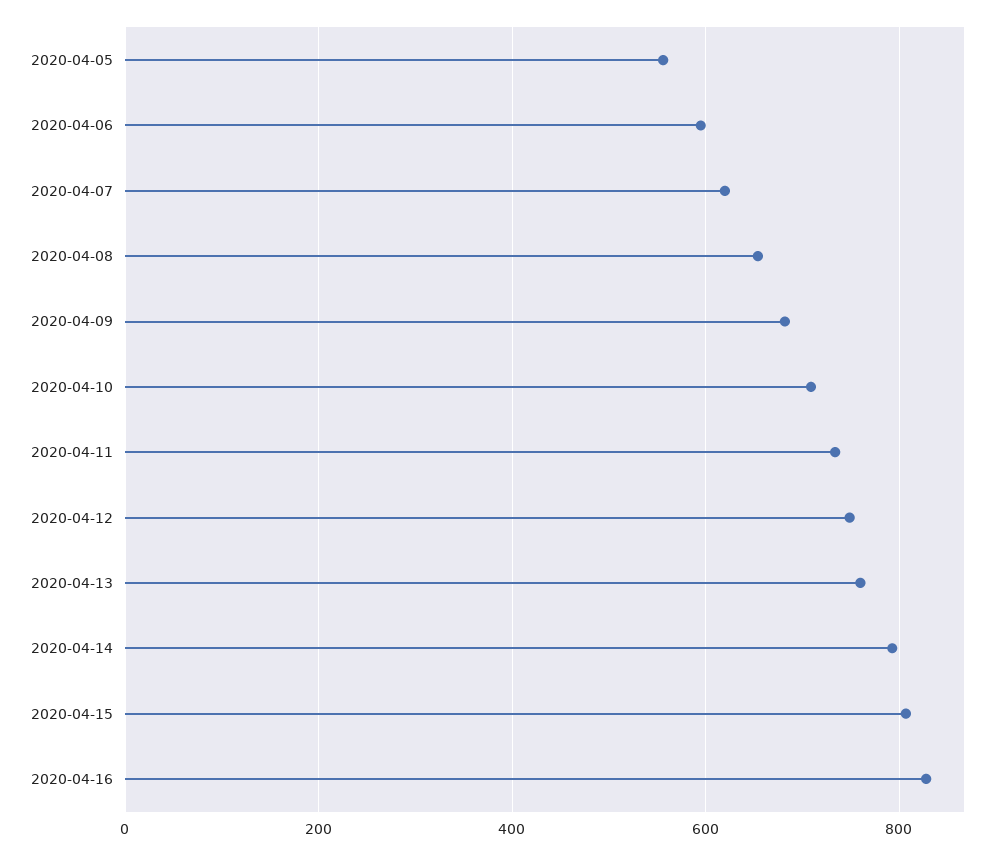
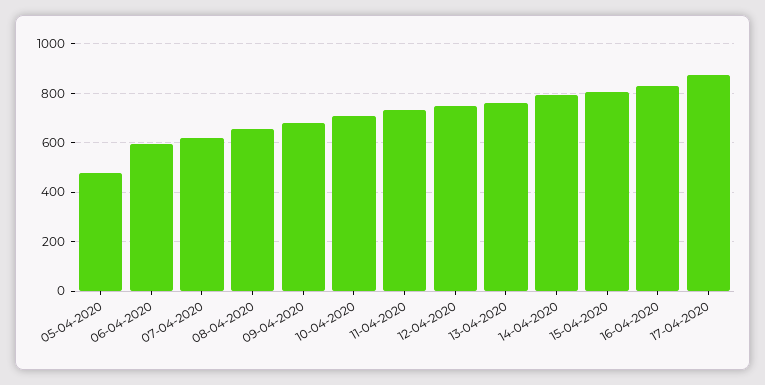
2020-04-05: 560 -> 475
17-04-2020: none -> 875

